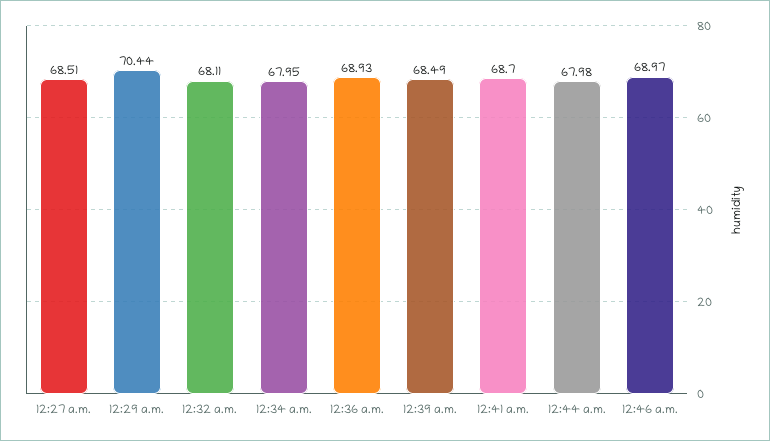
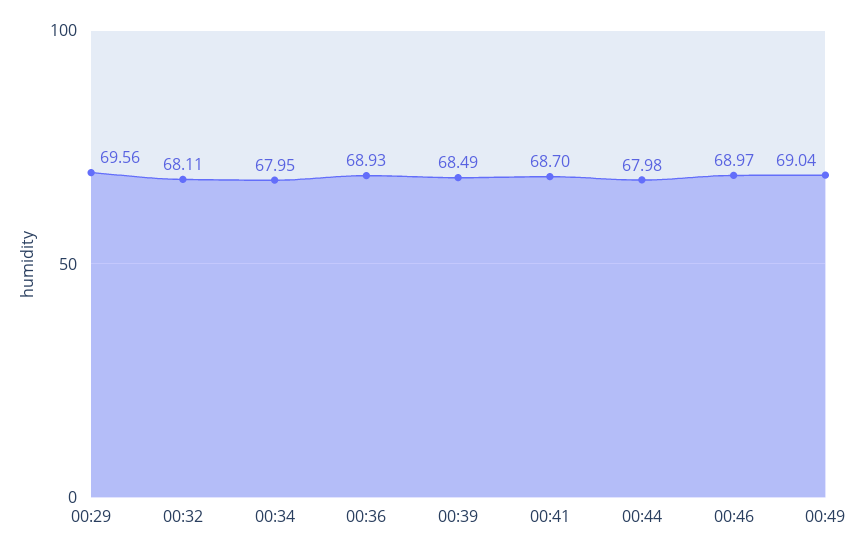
12:27 a.m.: 68.51 -> none
12:29 a.m.: 70.44 -> 69.56
00:49: none -> 69.04

